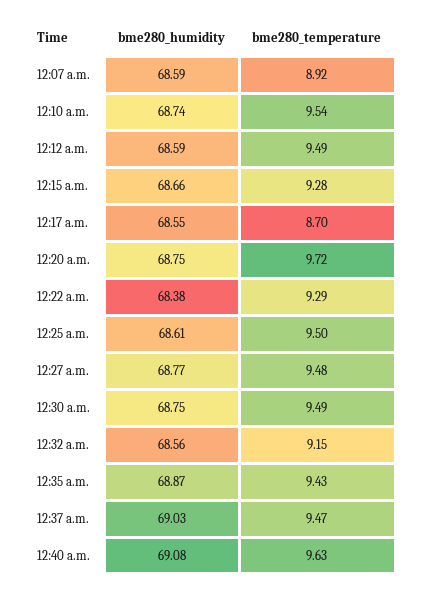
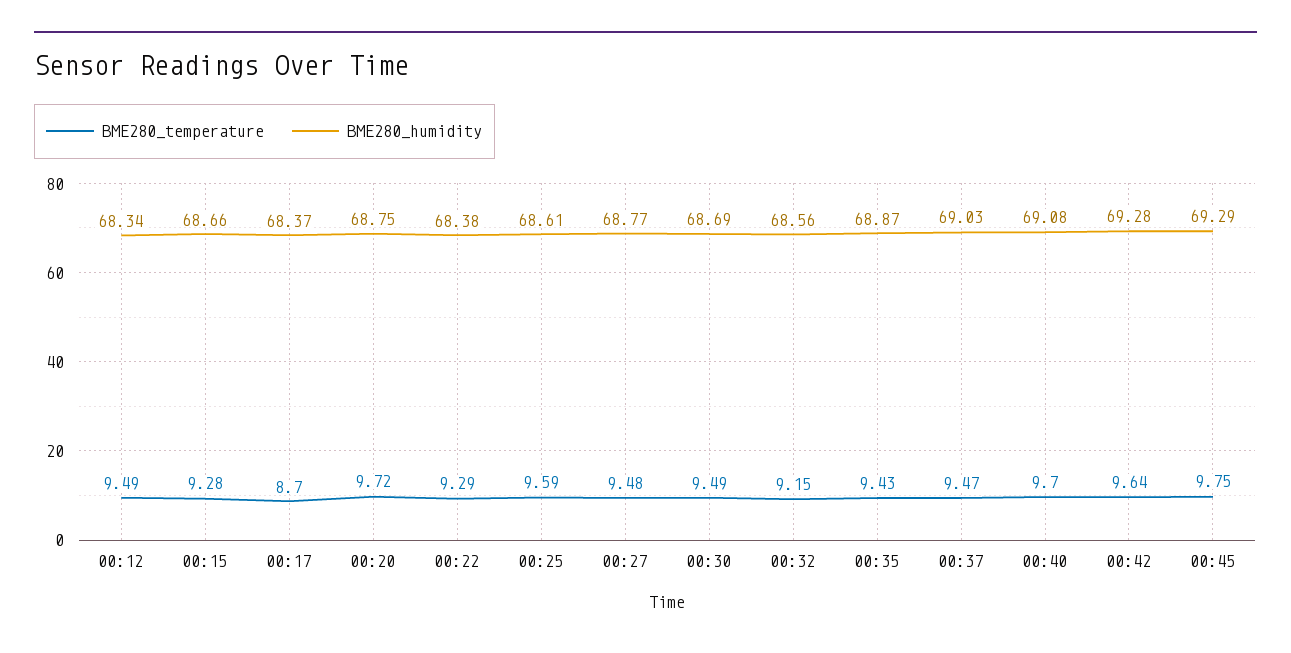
bme280_humidity, 12:07 a.m.: 68.59 -> none
bme280_temperature, 12:07 a.m.: 8.92 -> none
bme280_humidity, 12:10 a.m.: 68.74 -> none
bme280_temperature, 12:10 a.m.: 9.54 -> none
bme280_humidity, 12:12 a.m.: 68.59 -> 68.34
bme280_humidity, 12:17 a.m.: 68.55 -> 68.37
bme280_temperature, 12:25 a.m.: 9.5 -> 9.59
bme280_humidity, 12:30 a.m.: 68.75 -> 68.69
bme280_temperature, 12:40 a.m.: 9.63 -> 9.7
bme280_temperature, 00:42: none -> 9.64
bme280_humidity, 00:42: none -> 69.28
bme280_temperature, 00:45: none -> 9.75
bme280_humidity, 00:45: none -> 69.29

